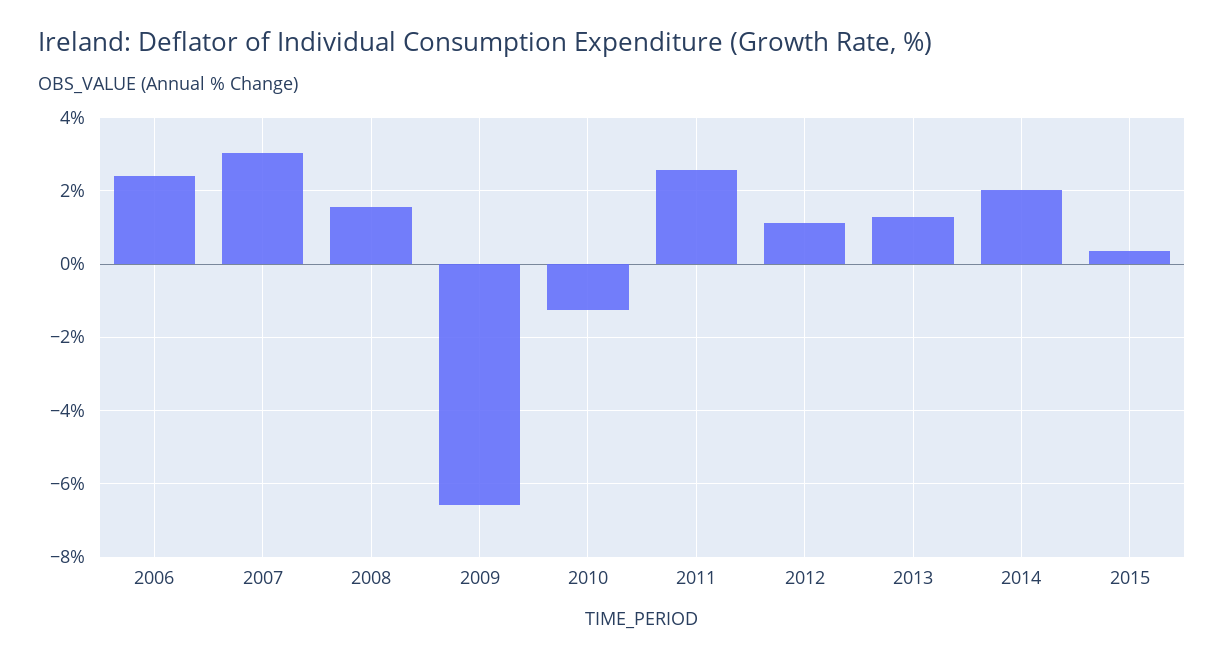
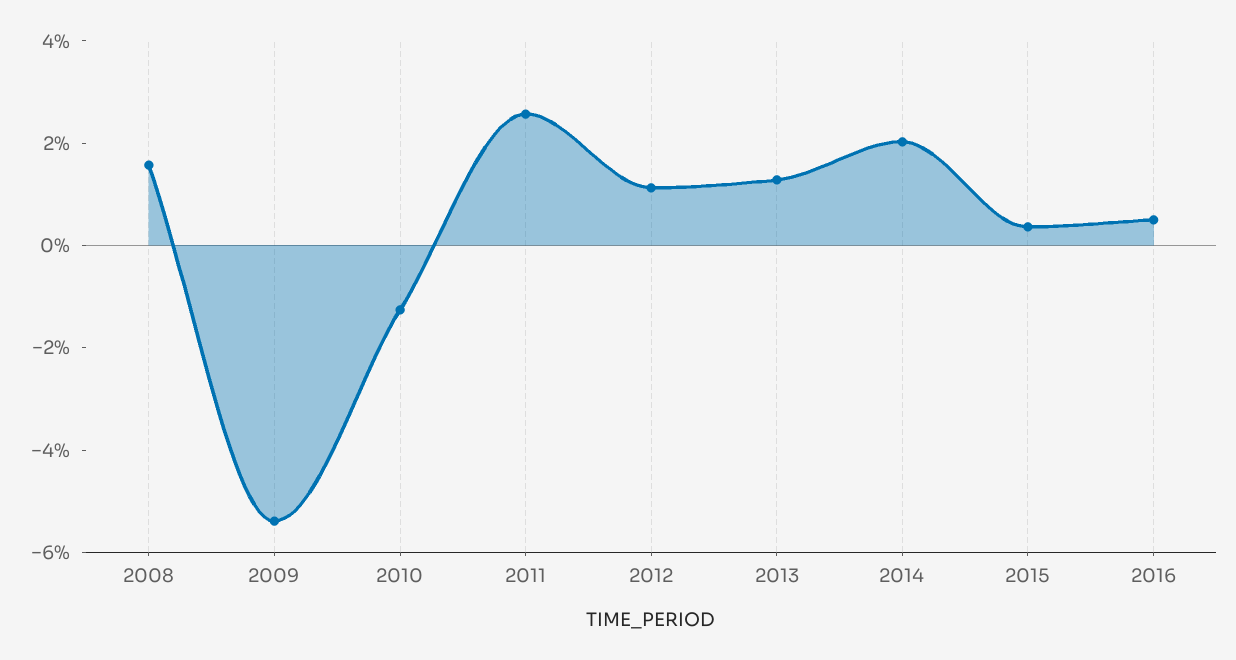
2006: 2.4 -> none
2007: 3 -> none
2009: -6.6 -> -5.5
2016: none -> 0.5

